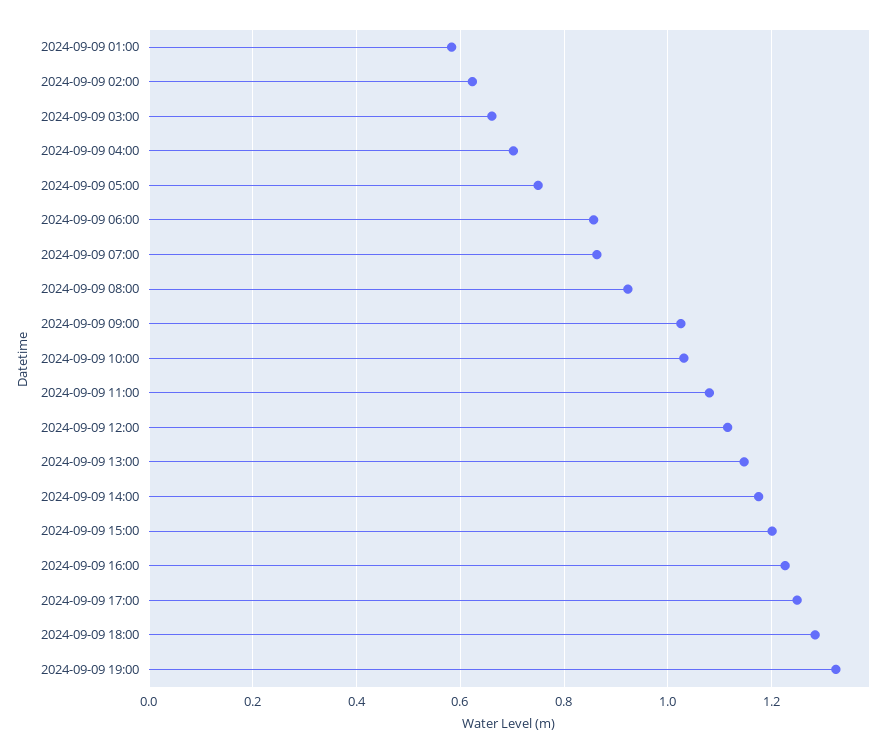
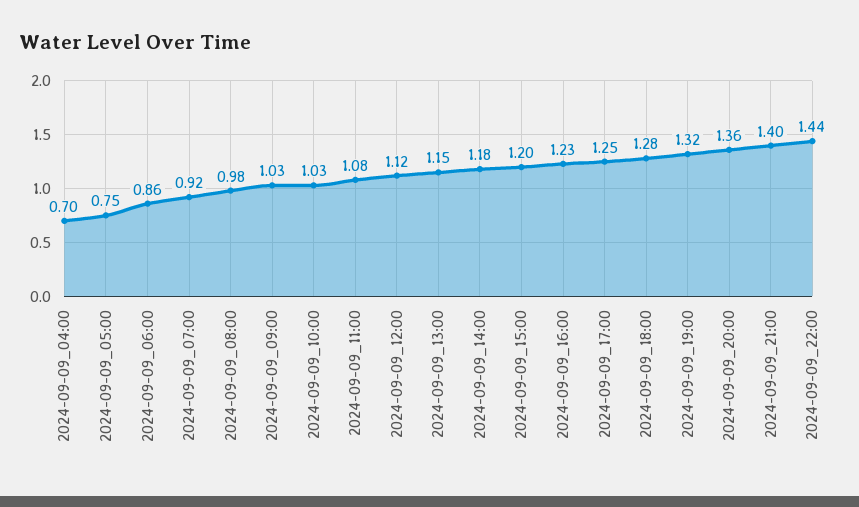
2024-09-09 01:00: 0.58 -> none
2024-09-09 02:00: 0.62 -> none
2024-09-09 03:00: 0.66 -> none
2024-09-09 07:00: 0.86 -> 0.92
2024-09-09 08:00: 0.92 -> 0.98
2024-09-09_20:00: none -> 1.36
2024-09-09_21:00: none -> 1.4
2024-09-09_22:00: none -> 1.44

